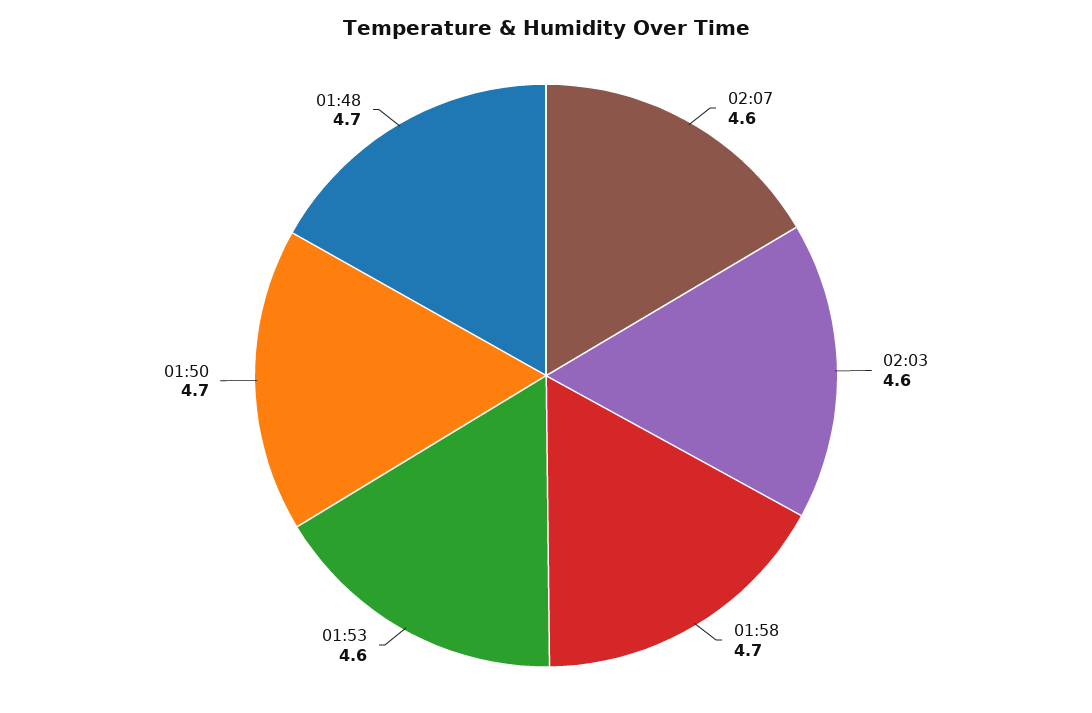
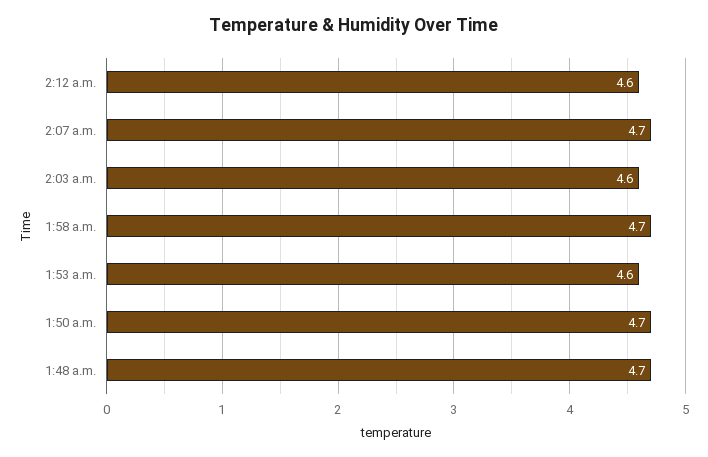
02:07: 4.6 -> 4.7
2:12 a.m.: none -> 4.6

